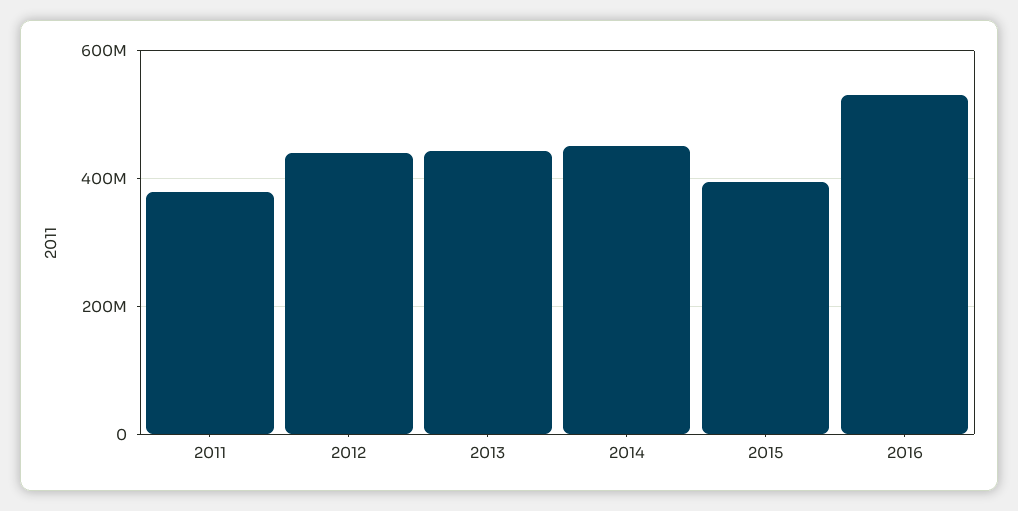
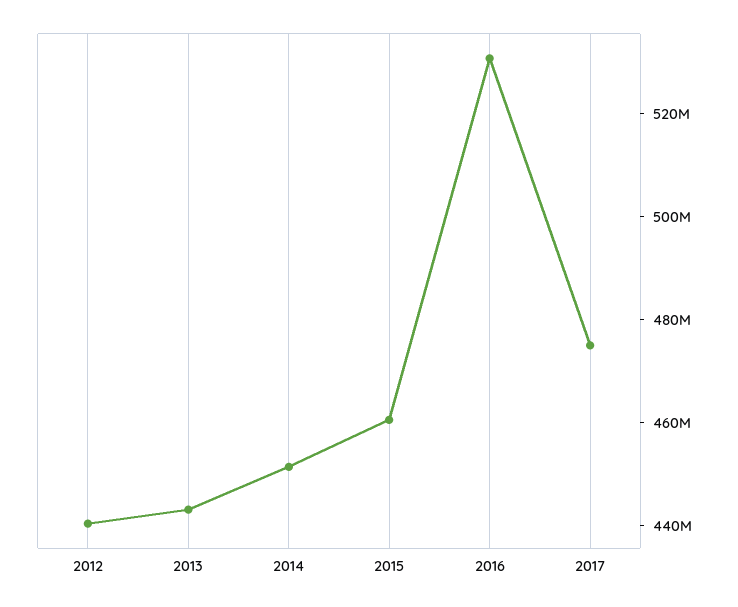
2011: 380000000 -> none
2015: 400000000 -> 460000000
2017: none -> 475000000

